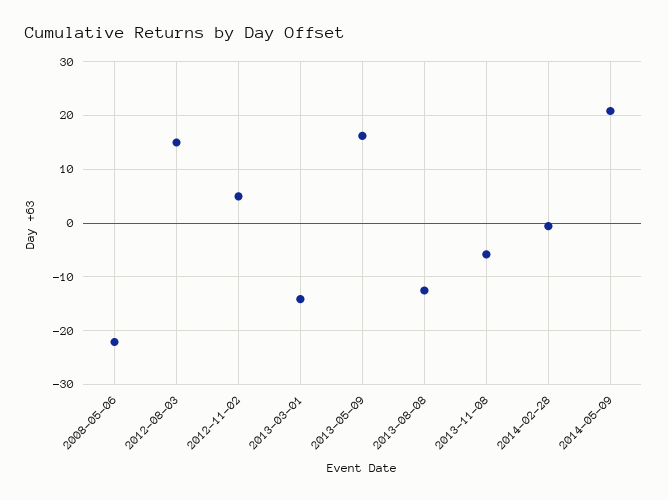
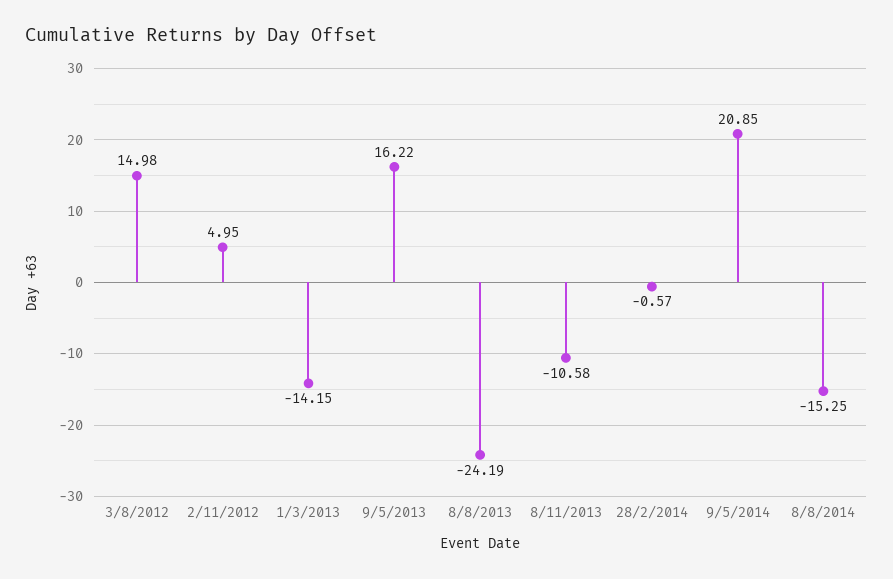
2008-05-06: -22 -> none
2013-08-08: -12 -> -24.19
2013-11-08: -6 -> -10.58
8/8/2014: none -> -15.25

